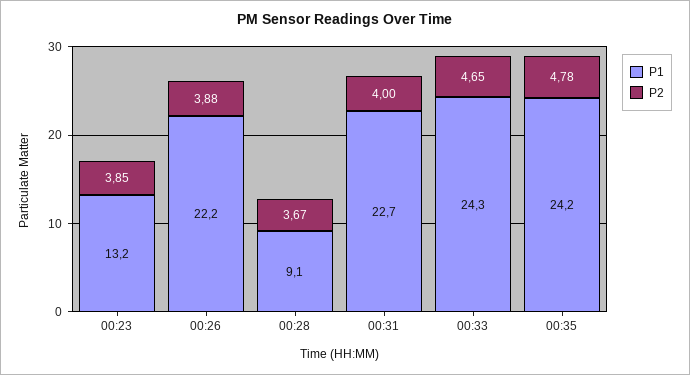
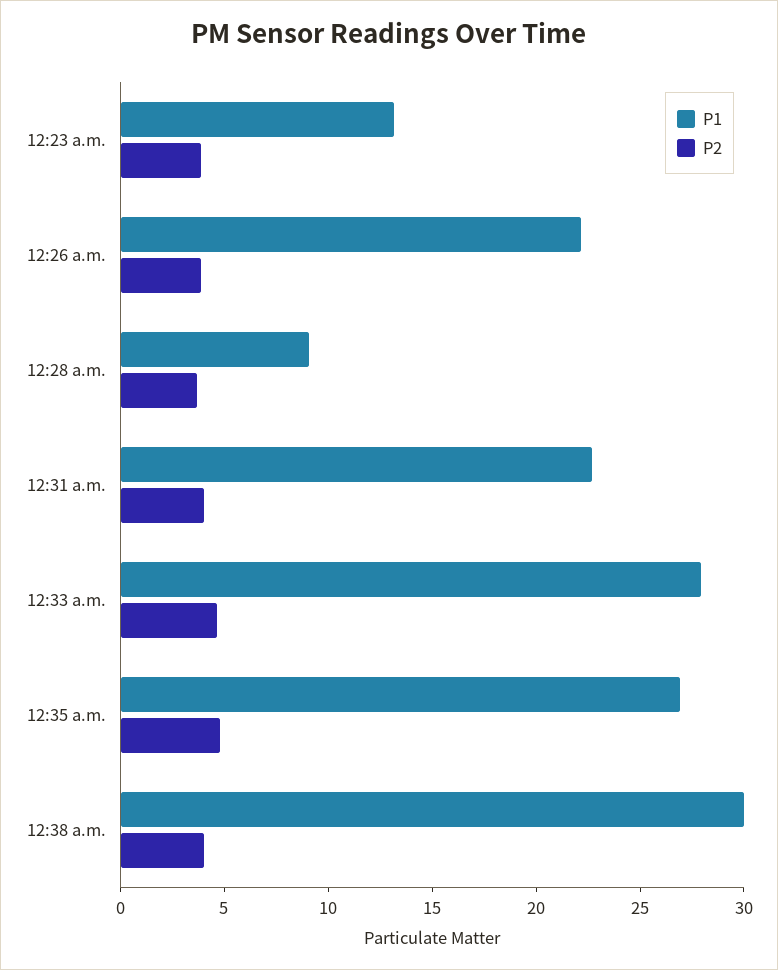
P1, 00:33: 24.3 -> 28
P1, 00:35: 24.2 -> 27
P1, 12:38 a.m.: none -> 30
P2, 12:38 a.m.: none -> 4

